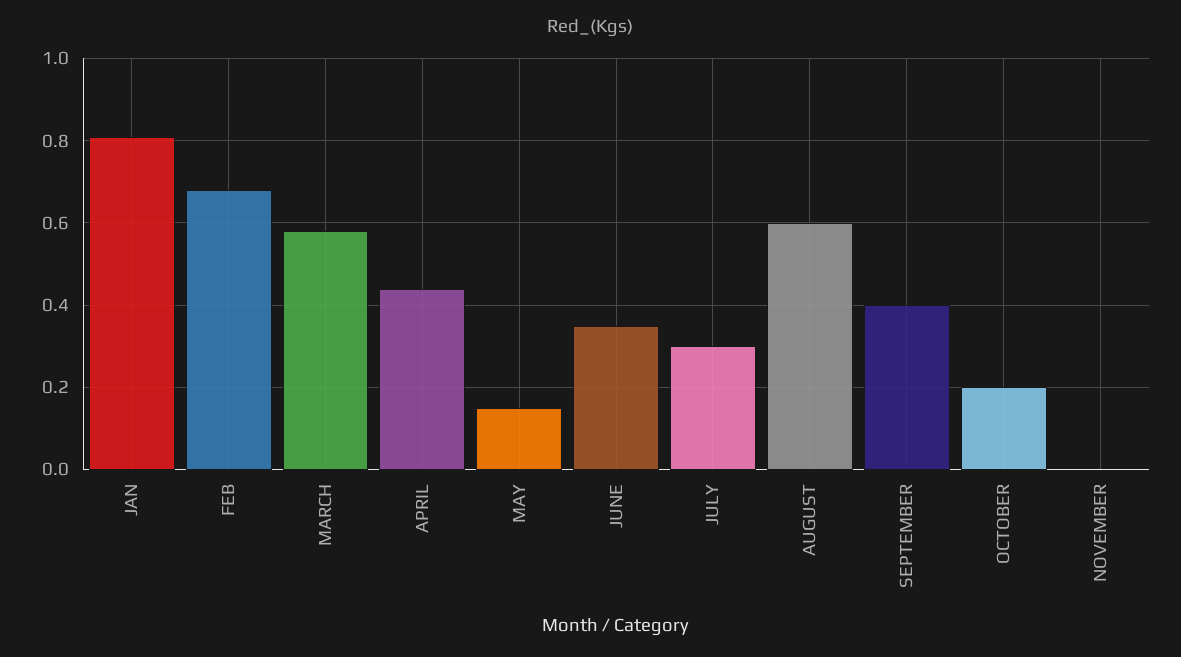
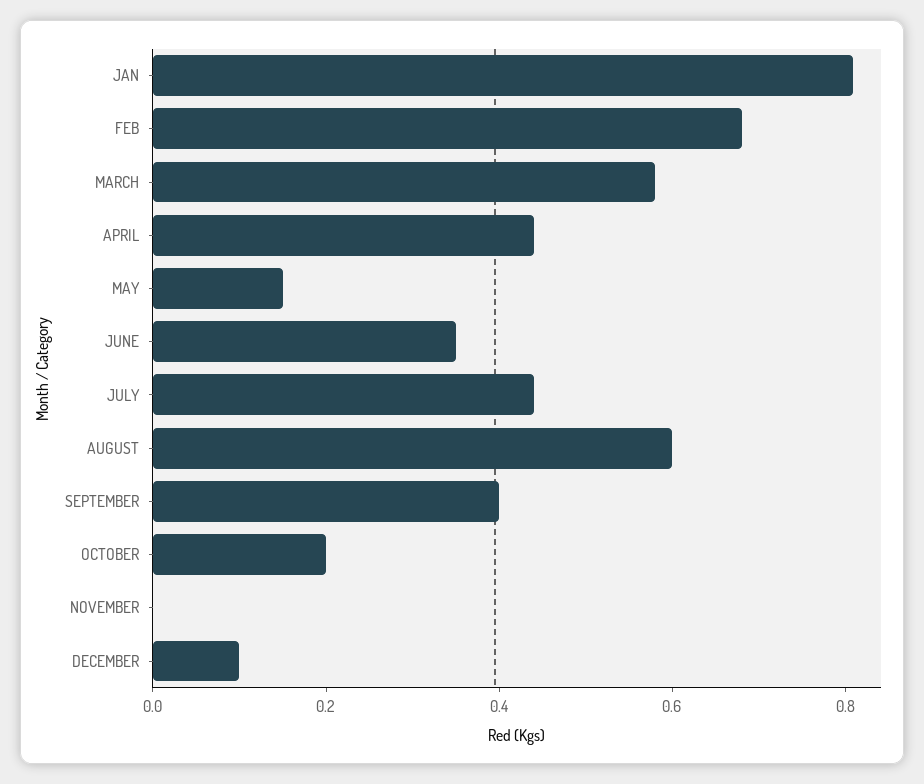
JULY: 0.3 -> 0.45
DECEMBER: none -> 0.1

